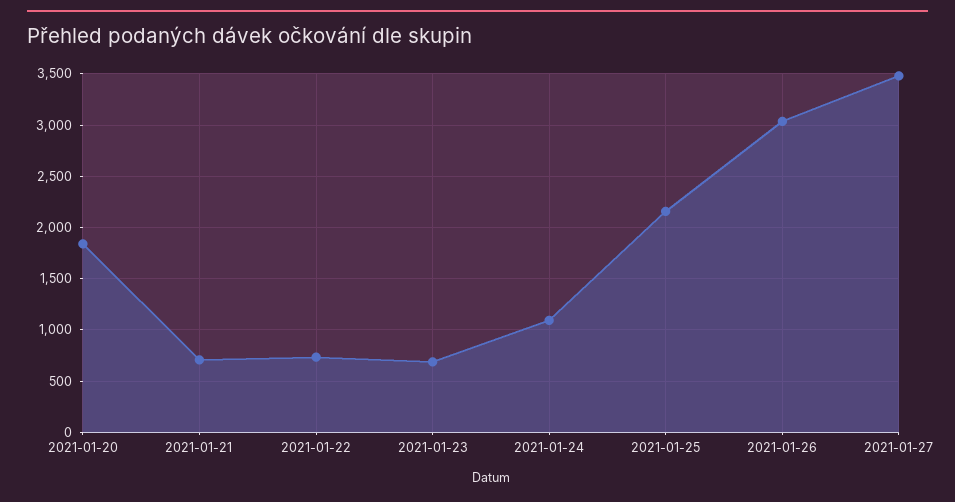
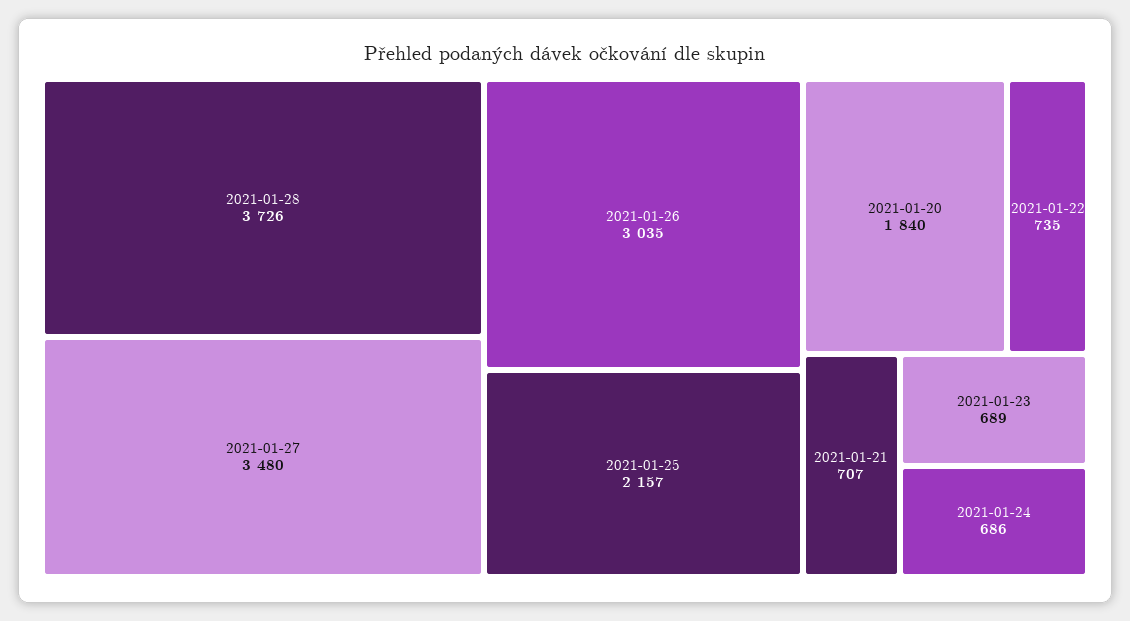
2021-01-24: 1100 -> 686
2021-01-28: none -> 3726

